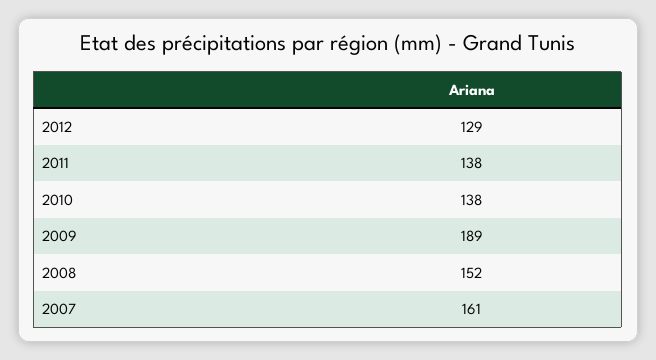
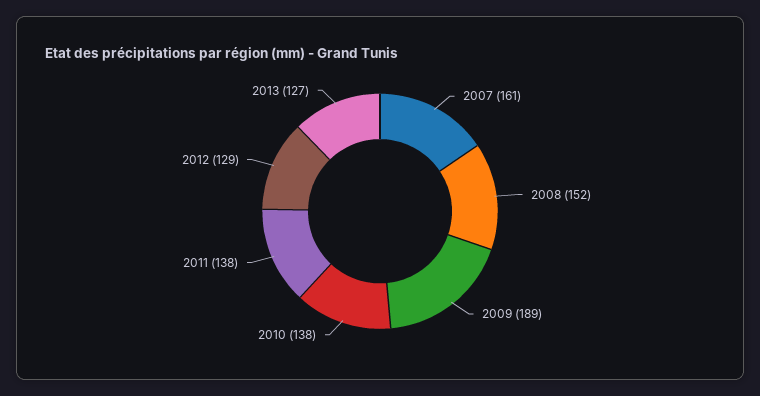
2013: none -> 127

